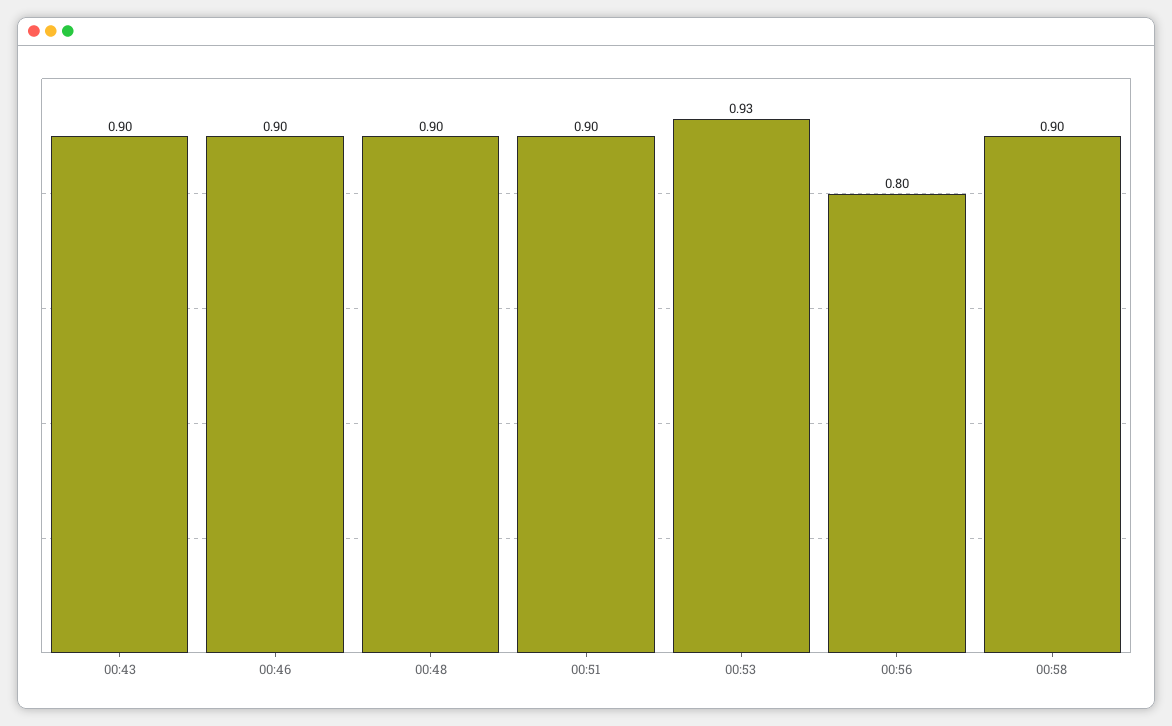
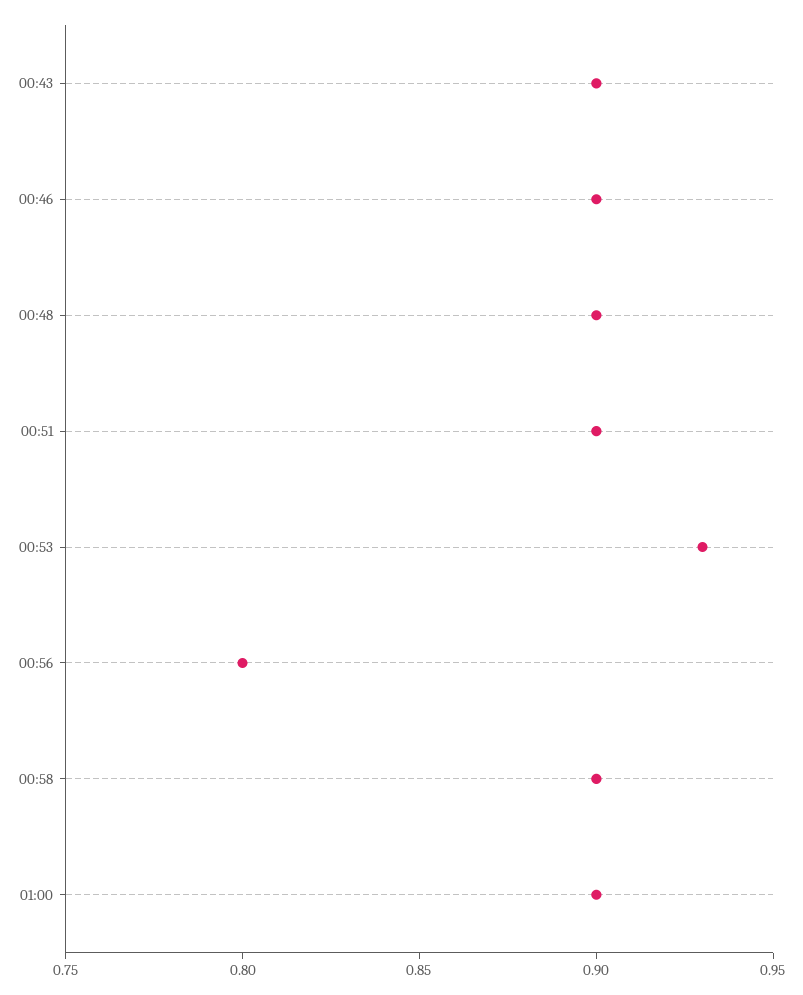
01:00: none -> 0.9

